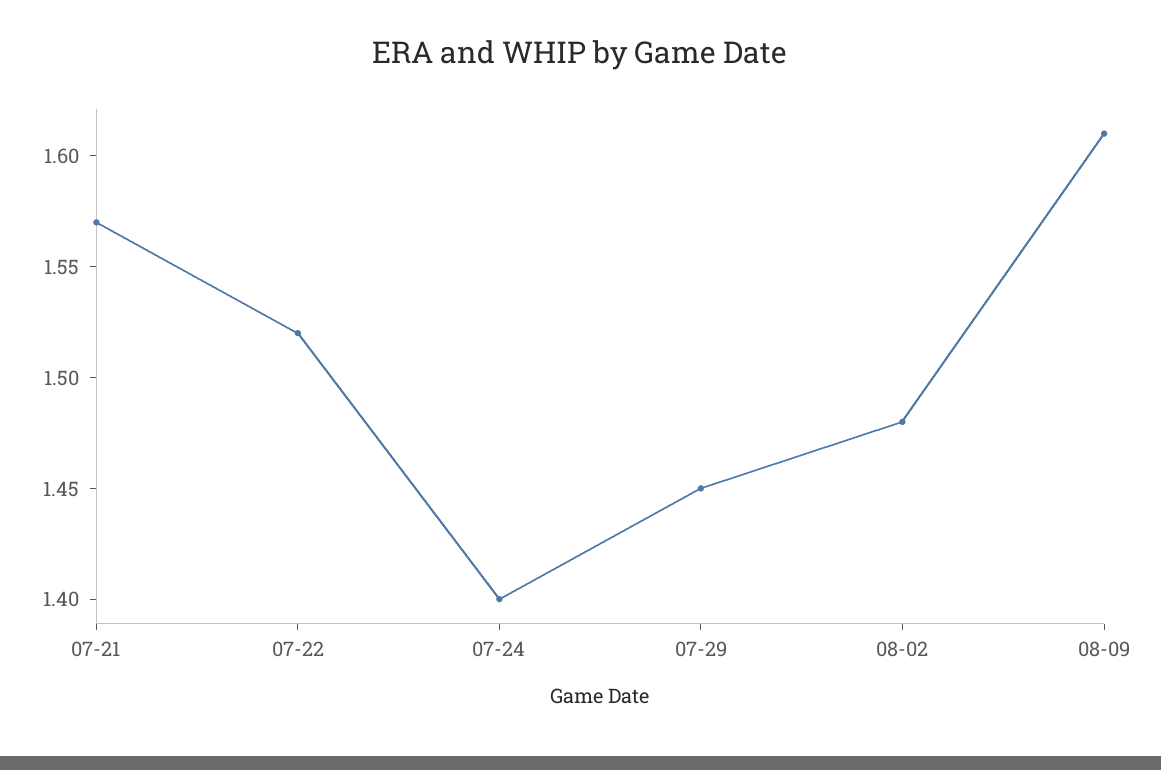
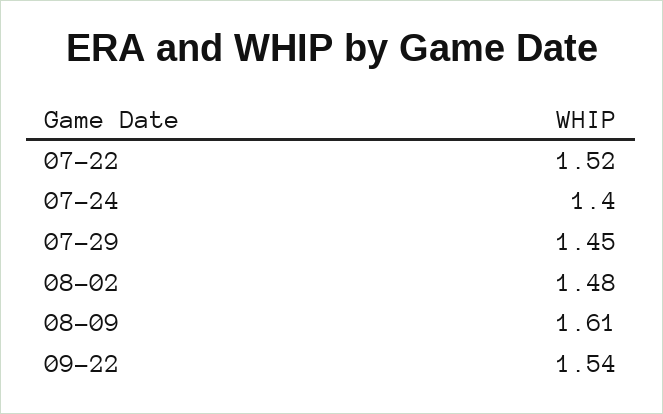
07-21: 1.57 -> none
09-22: none -> 1.54

